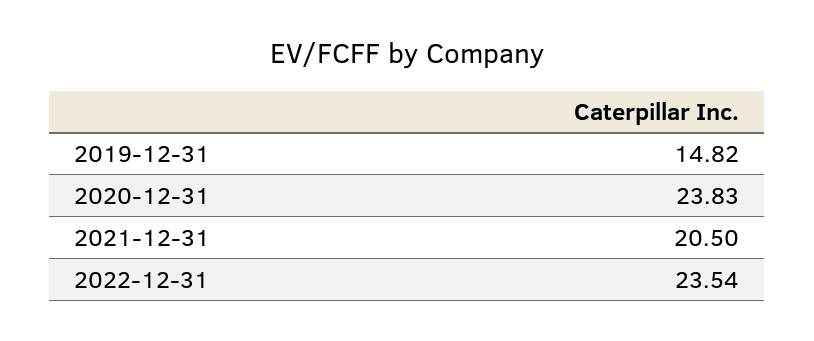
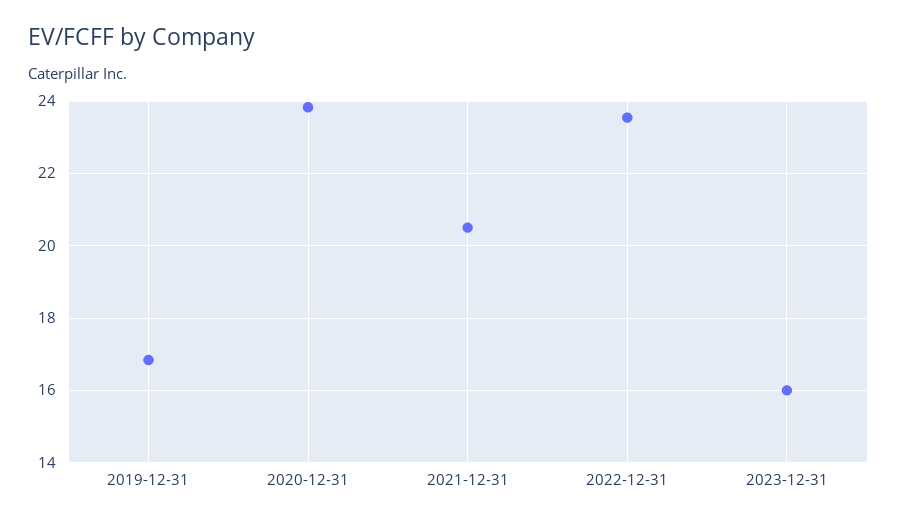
2019-12-31: 14.82 -> 16.8
2023-12-31: none -> 16

